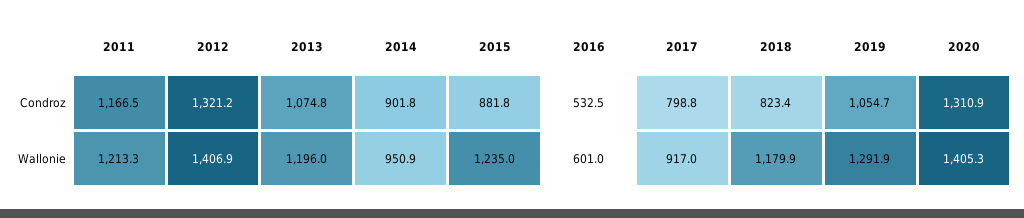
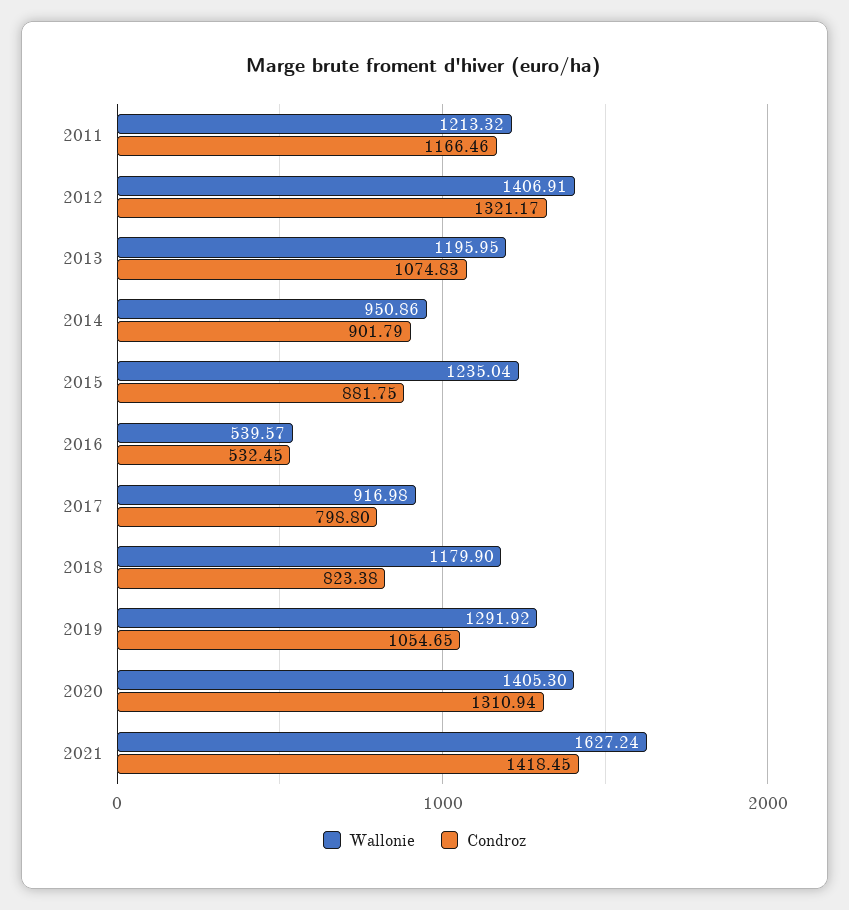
Wallonie, 2016: 601 -> 539.57
Wallonie, 2021: none -> 1627.24
Condroz, 2021: none -> 1418.45

